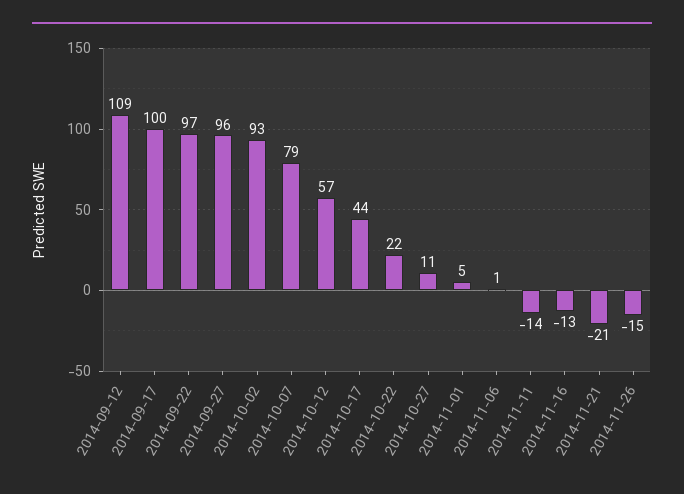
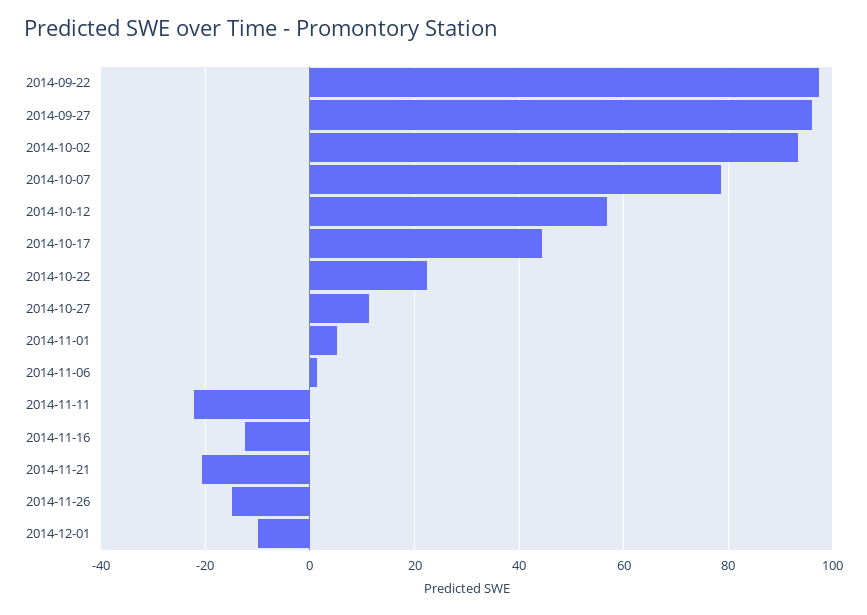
2014-09-12: 109 -> none
2014-09-17: 100 -> none
2014-11-11: -14 -> -22
2014-12-01: none -> -10

